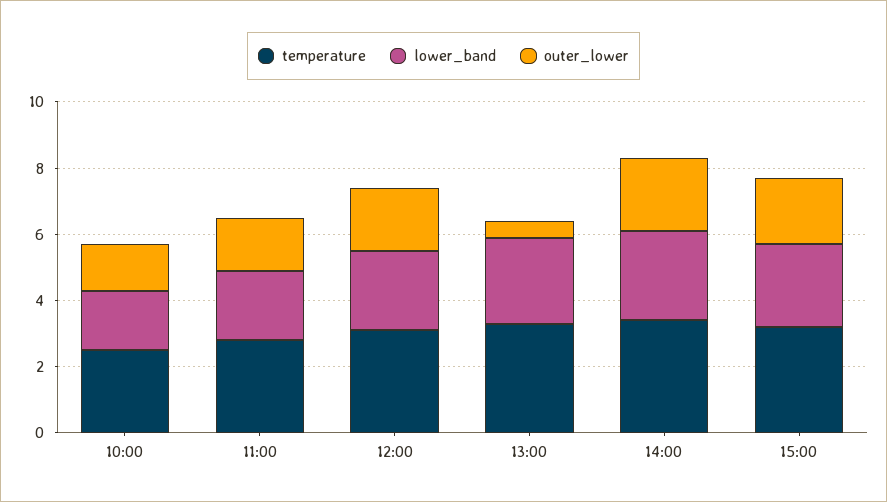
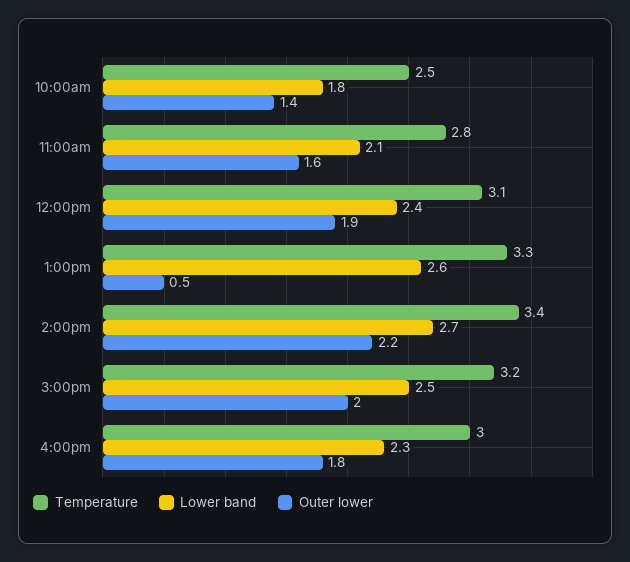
temperature, 4:00pm: none -> 3
lower_band, 4:00pm: none -> 2.3
outer_lower, 4:00pm: none -> 1.8

